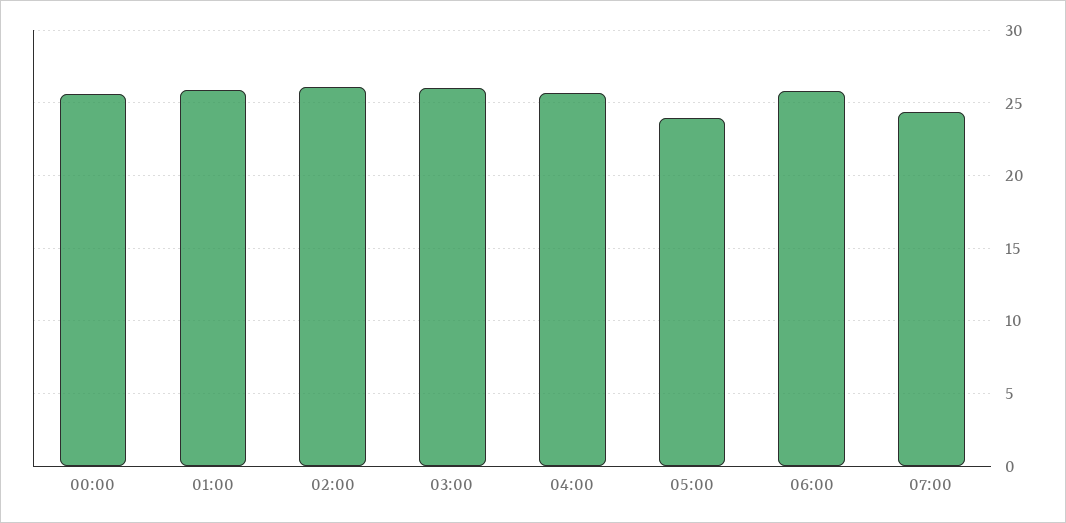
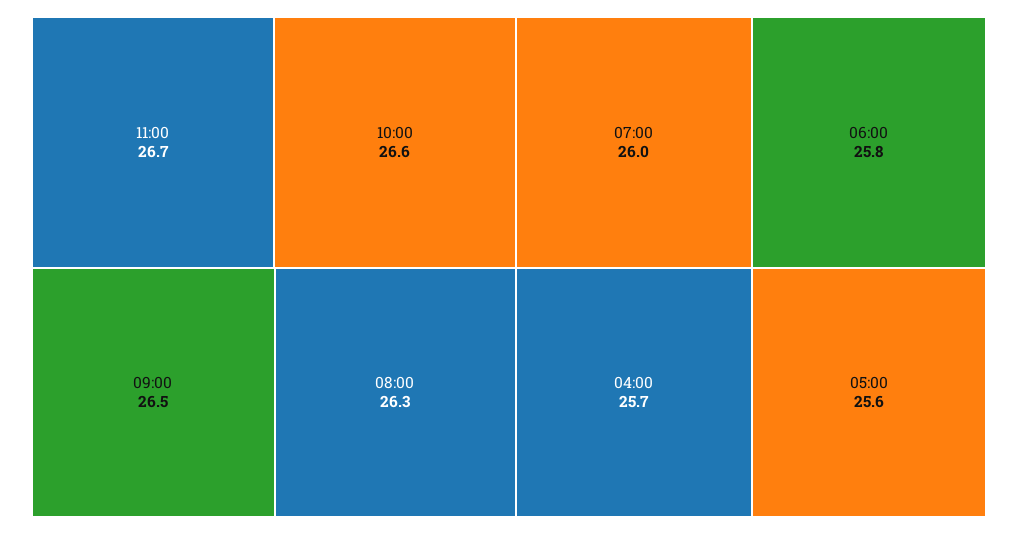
00:00: 25.5 -> none
01:00: 26 -> none
02:00: 26 -> none
03:00: 26 -> none
05:00: 24 -> 25.6
07:00: 24.5 -> 26
11:00: none -> 26.7
10:00: none -> 26.6
09:00: none -> 26.5
08:00: none -> 26.3

